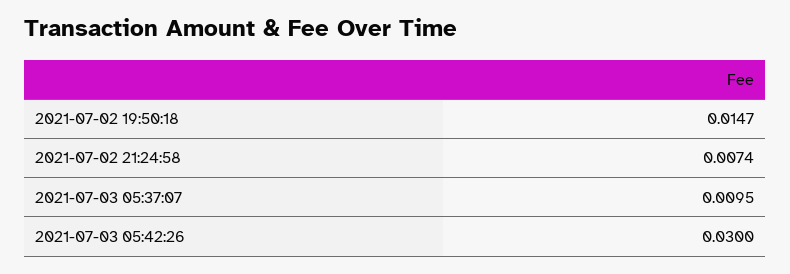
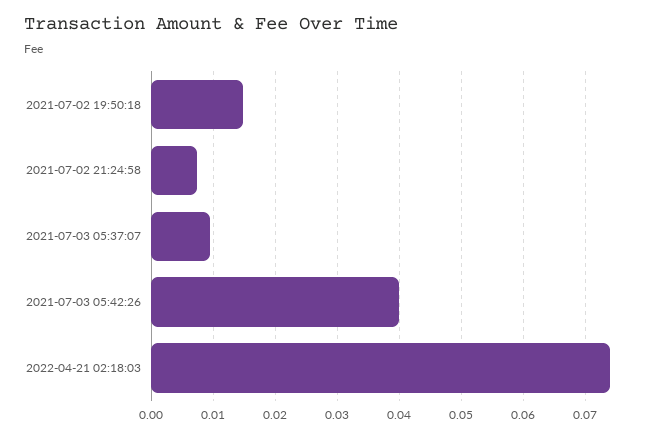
2021-07-03 05:42:26: 0.03 -> 0.04
2022-04-21 02:18:03: none -> 0.074

